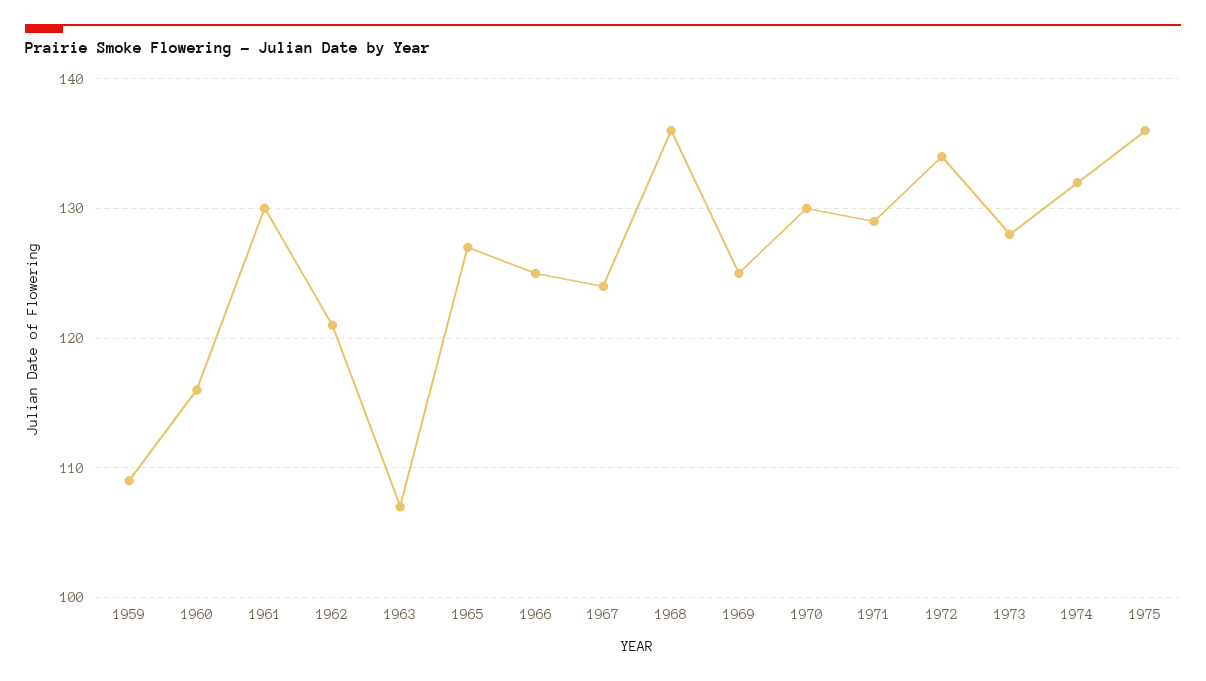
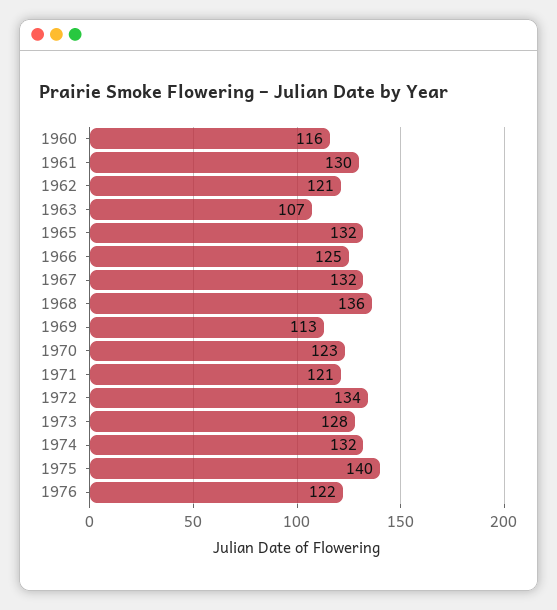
1959: 109 -> none
1965: 127 -> 132
1967: 124 -> 132
1969: 125 -> 113
1970: 130 -> 123
1971: 129 -> 121
1975: 136 -> 140
1976: none -> 122

